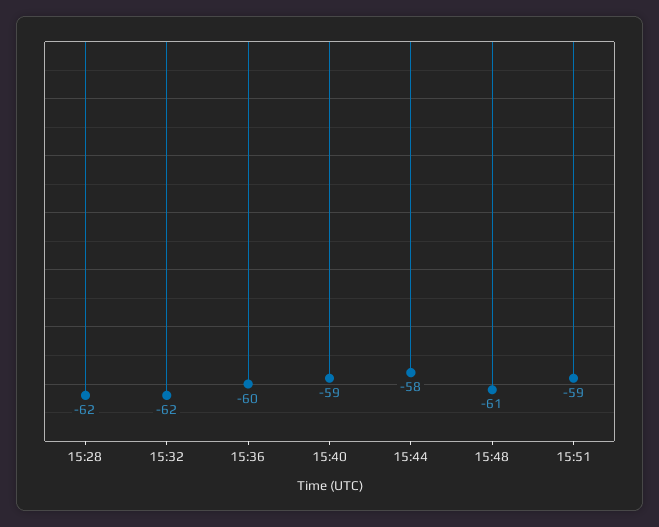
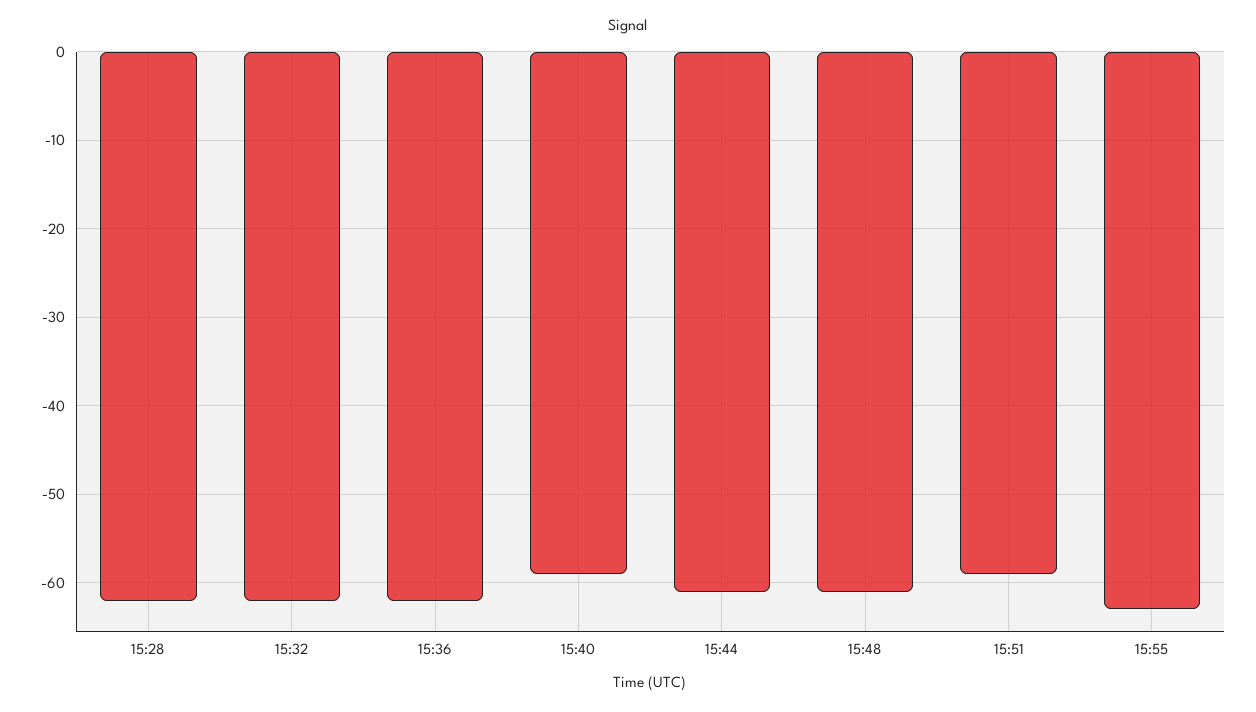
15:36: -60 -> -62
15:44: -58 -> -61
15:55: none -> -63

